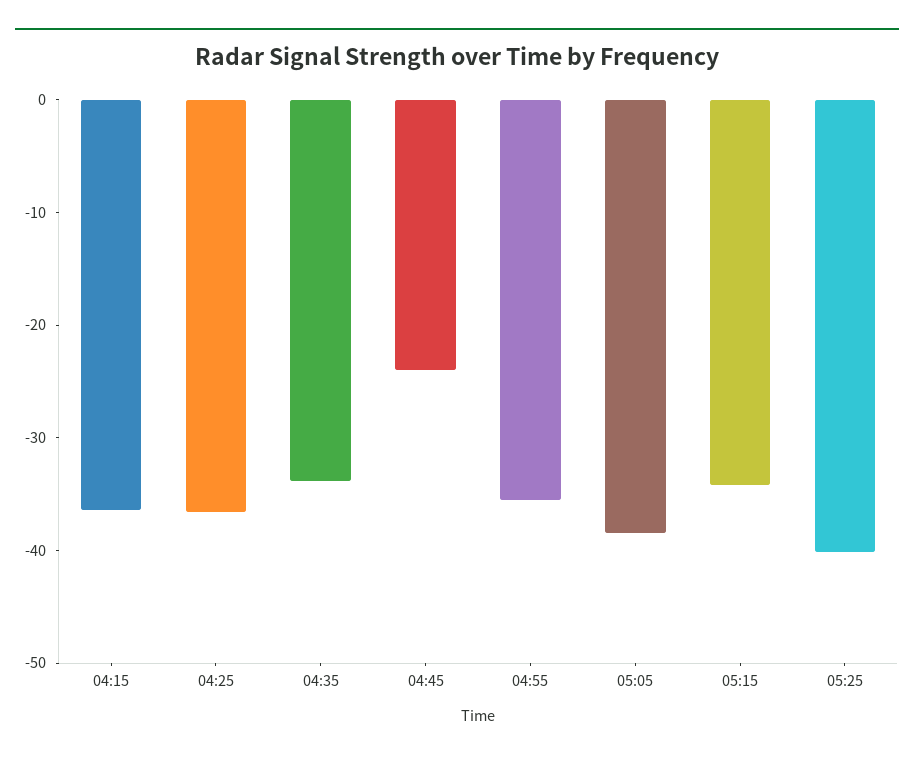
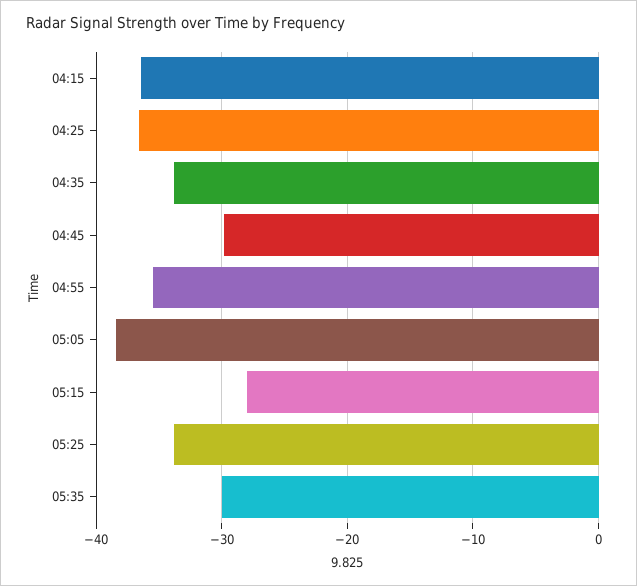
04:45: -24 -> -30
05:15: -34 -> -28
05:25: -40 -> -34
05:35: none -> -30

